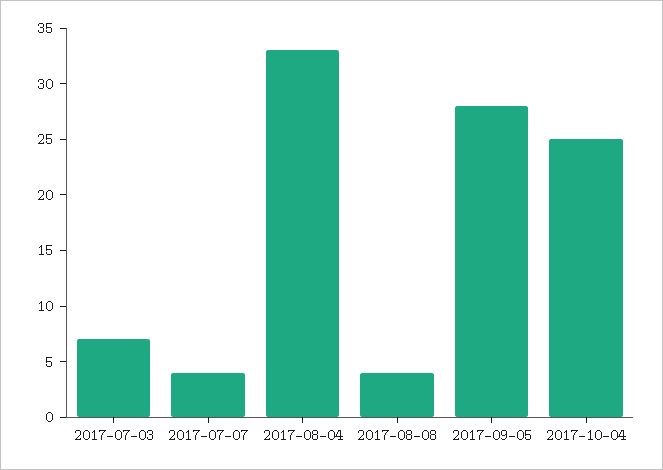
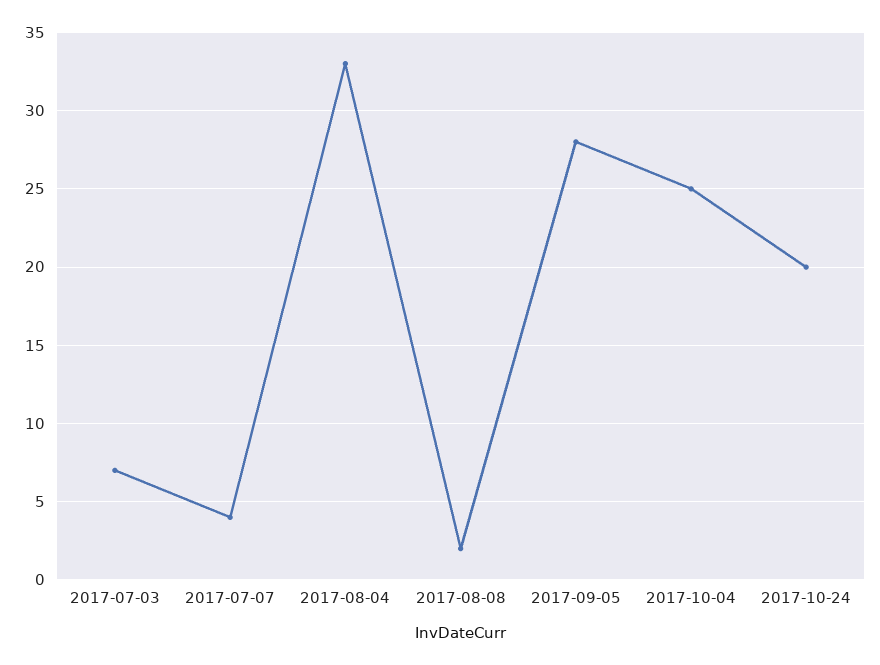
2017-08-08: 4 -> 2
2017-10-24: none -> 20

